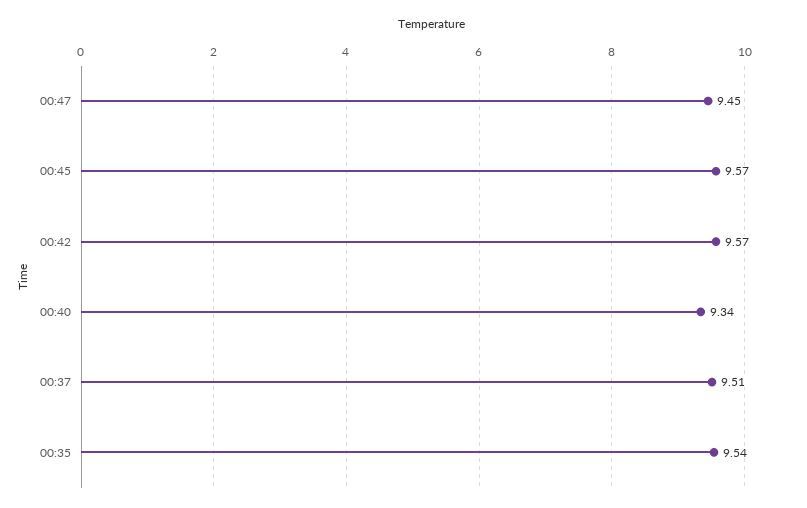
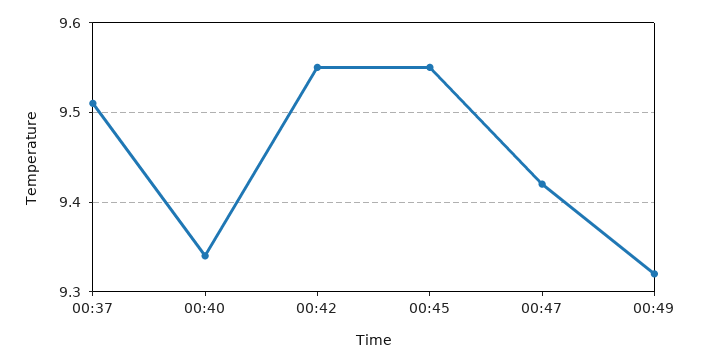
00:47: 9.45 -> 9.42
00:45: 9.57 -> 9.55
00:42: 9.57 -> 9.55
00:35: 9.54 -> none
00:49: none -> 9.32

